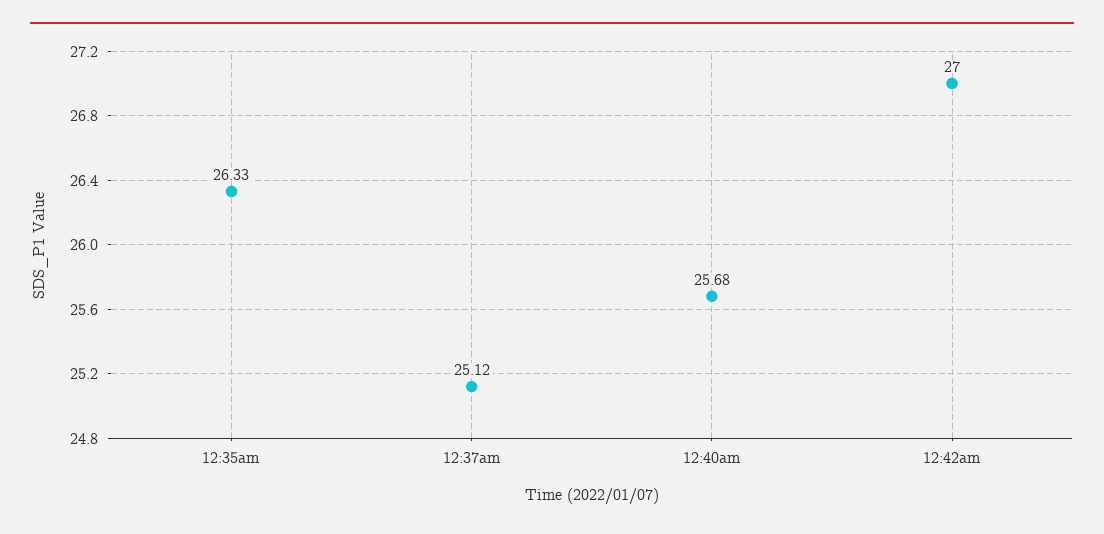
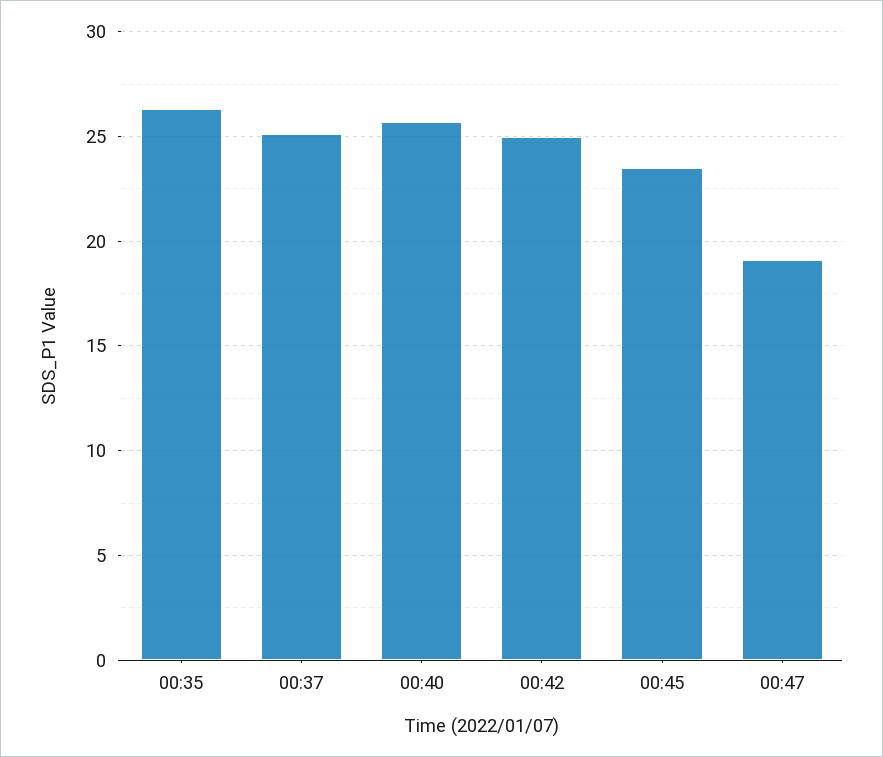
12:42am: 27 -> 25
00:45: none -> 23.5
00:47: none -> 19

